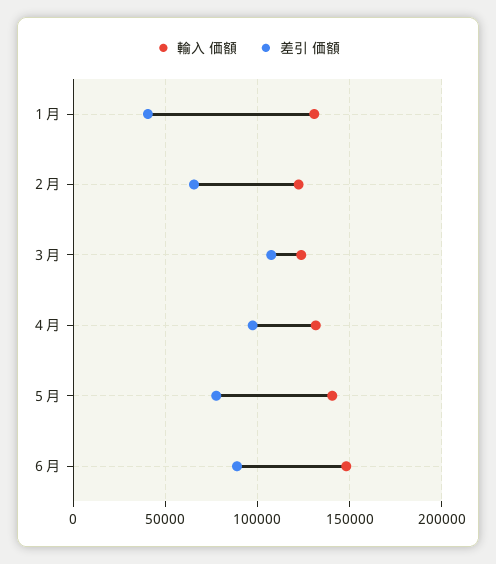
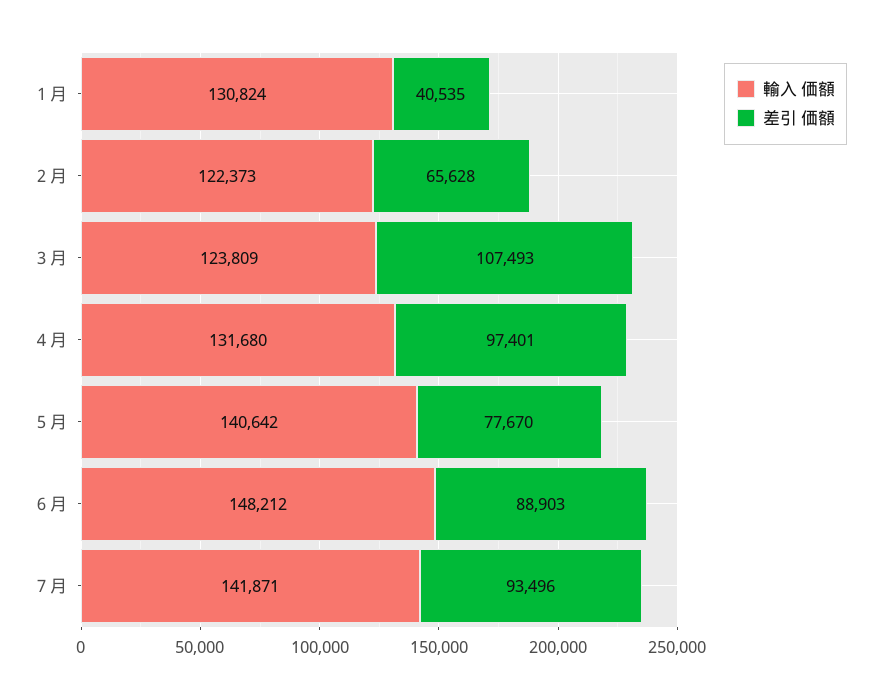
輸入 価額, ７月: none -> 141871
差引 価額, ７月: none -> 93496

